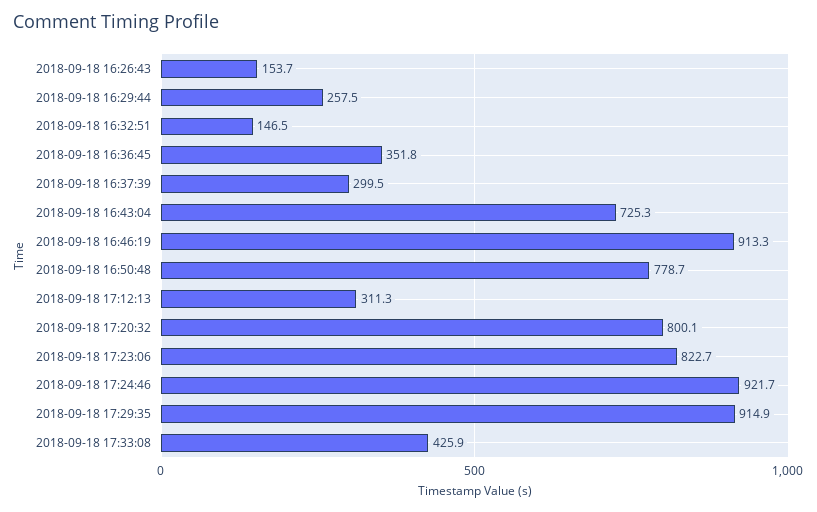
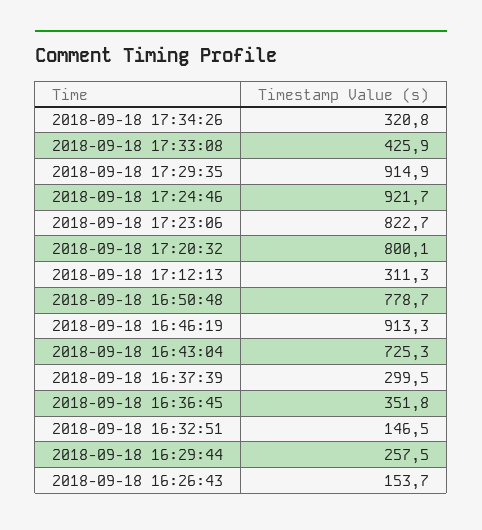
2018-09-18 17:34:26: none -> 320.8

